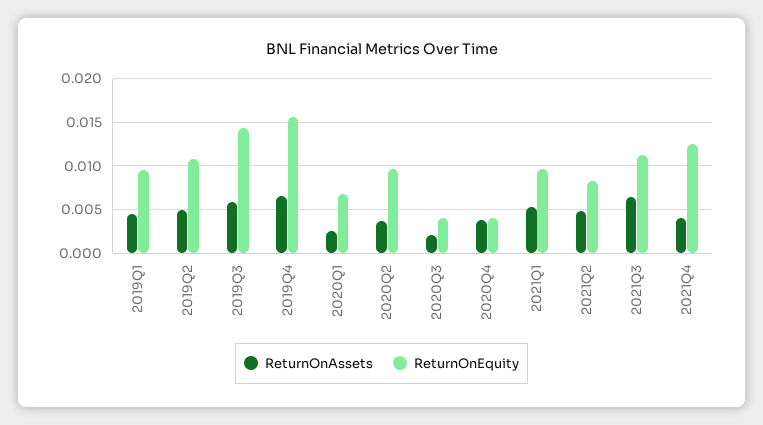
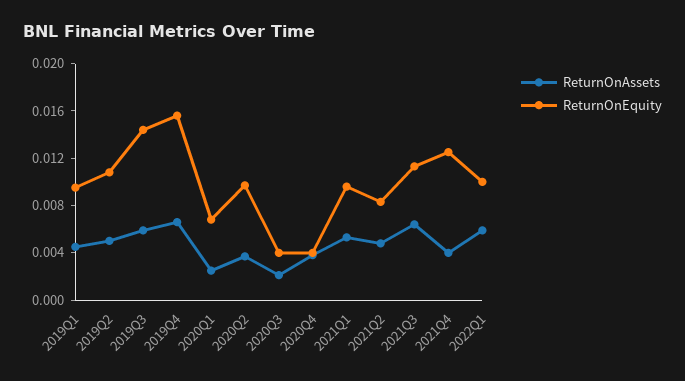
ReturnOnAssets, 2022Q1: none -> 0.006
ReturnOnEquity, 2022Q1: none -> 0.01

